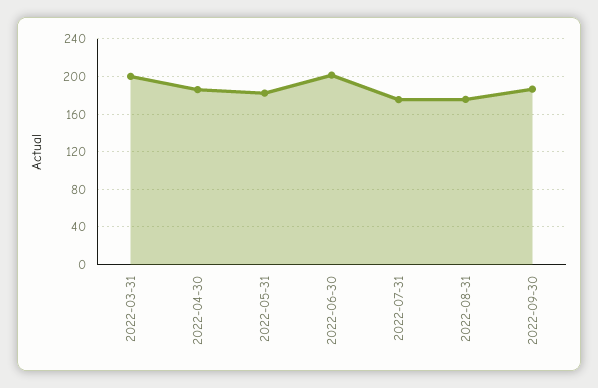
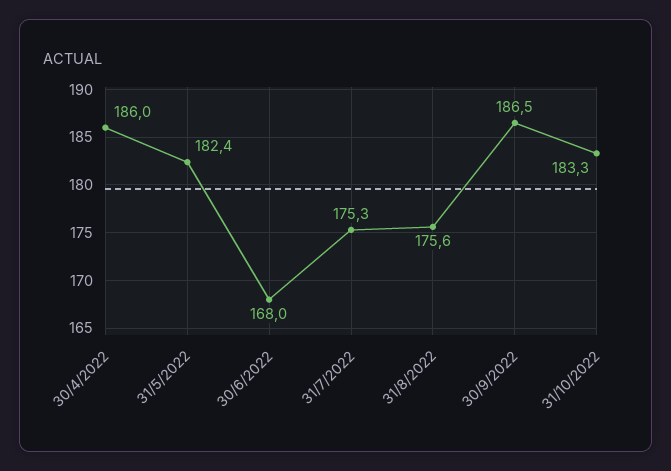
2022-03-31: 200 -> none
2022-06-30: 200 -> 168
31/10/2022: none -> 183.3

